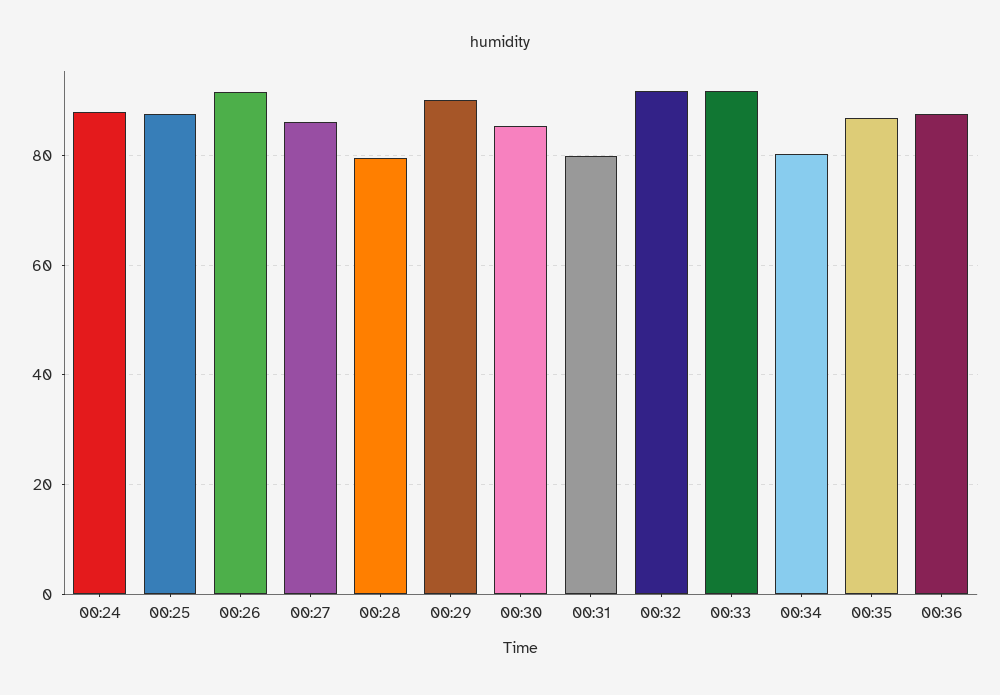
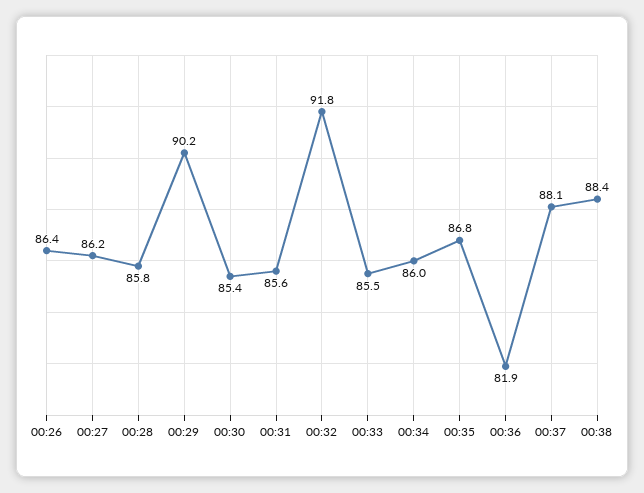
00:24: 88 -> none
00:25: 88 -> none
00:26: 92 -> 86.4
00:28: 80 -> 85.8
00:31: 80 -> 85.6
00:33: 92 -> 85.5
00:34: 80 -> 86
00:36: 88 -> 81.9
00:37: none -> 88.1
00:38: none -> 88.4

